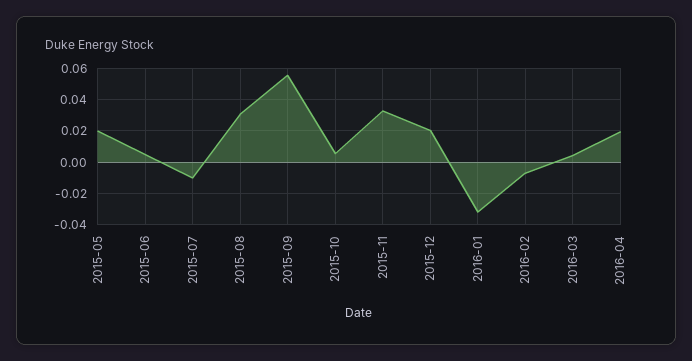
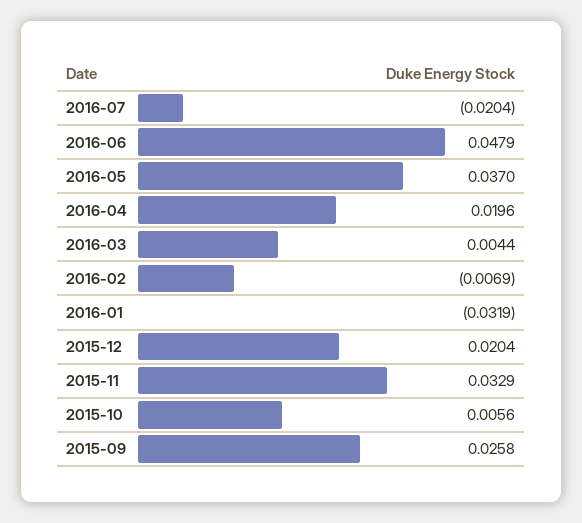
2015-05: 0.02 -> none
2015-06: 0.005 -> none
2015-07: -0.01 -> none
2015-08: 0.03 -> none
2015-09: 0.055 -> 0.0258
2016-07: none -> -0.0204
2016-06: none -> 0.0479
2016-05: none -> 0.037

